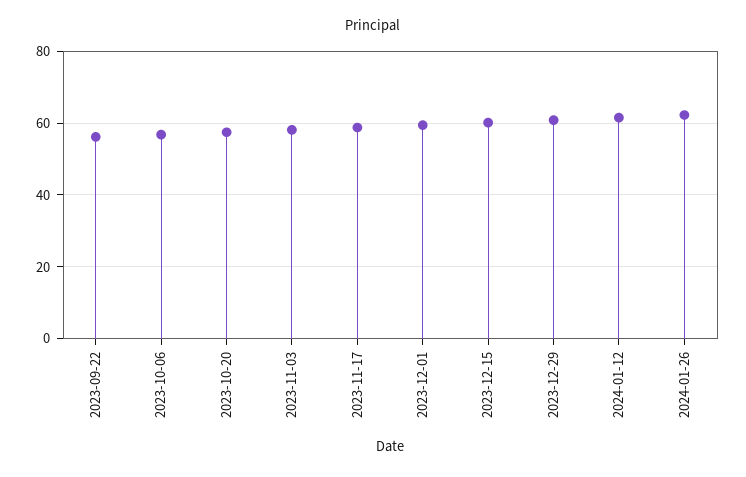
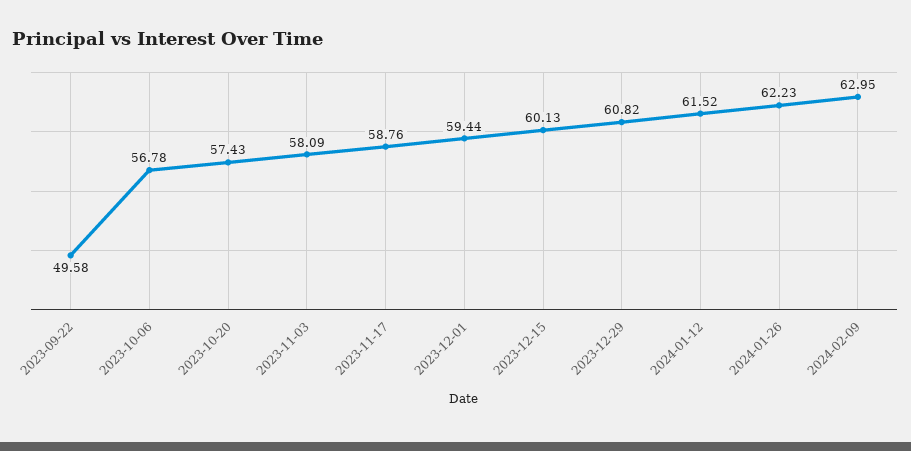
2023-09-22: 56 -> 49.58
2024-02-09: none -> 62.95

